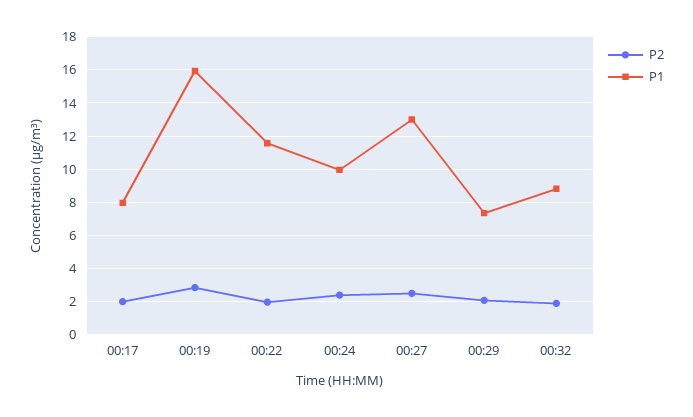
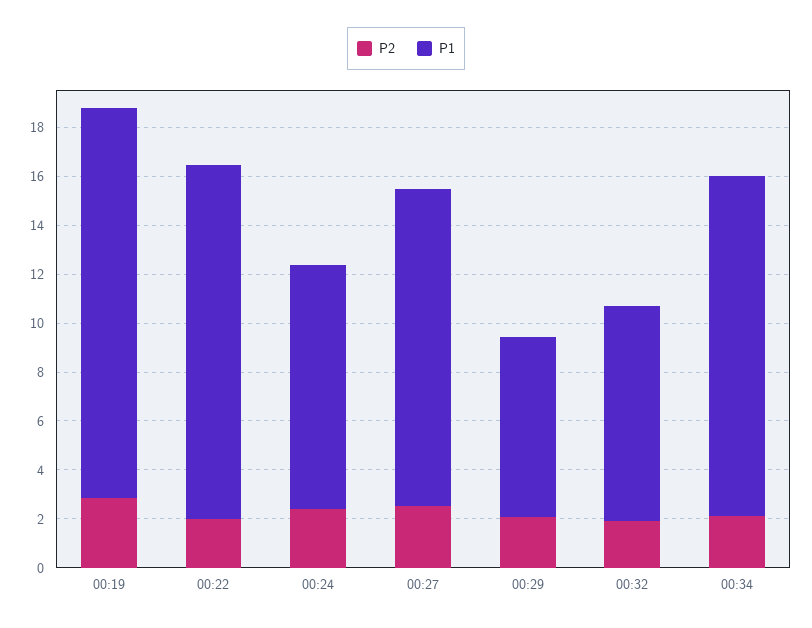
P2, 00:17: 2 -> none
P1, 00:17: 8 -> none
P1, 00:22: 11.5 -> 14.5
P2, 00:34: none -> 2
P1, 00:34: none -> 14

